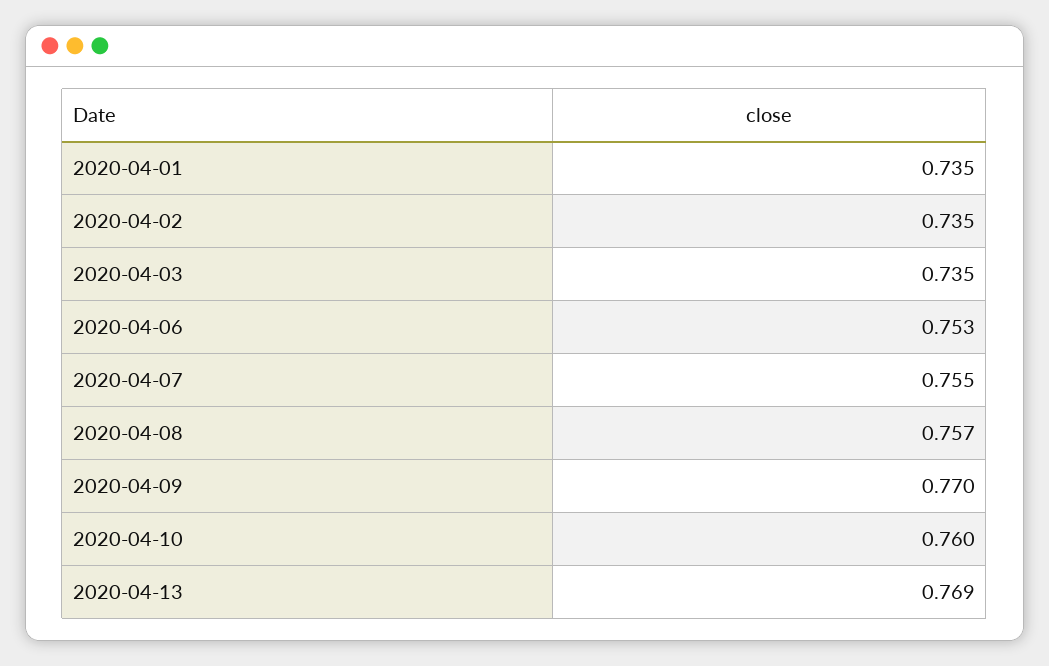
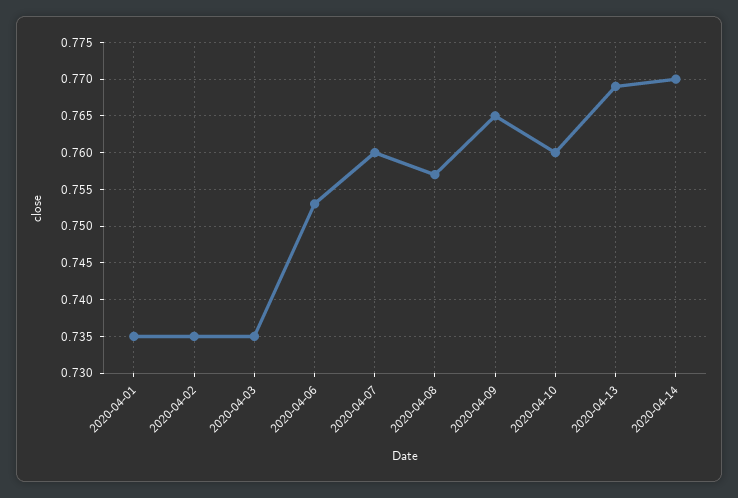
2020-04-07: 0.755 -> 0.76
2020-04-09: 0.77 -> 0.765
2020-04-14: none -> 0.77

